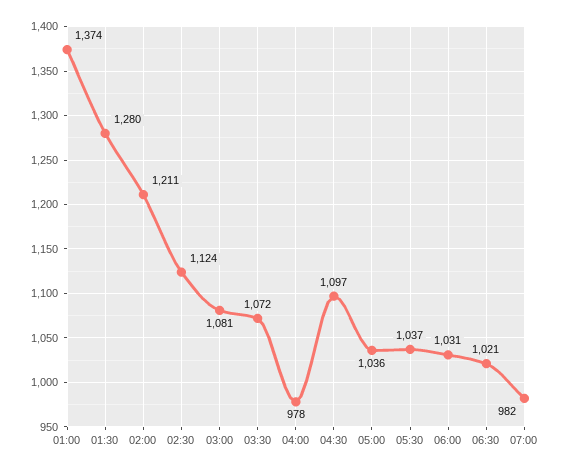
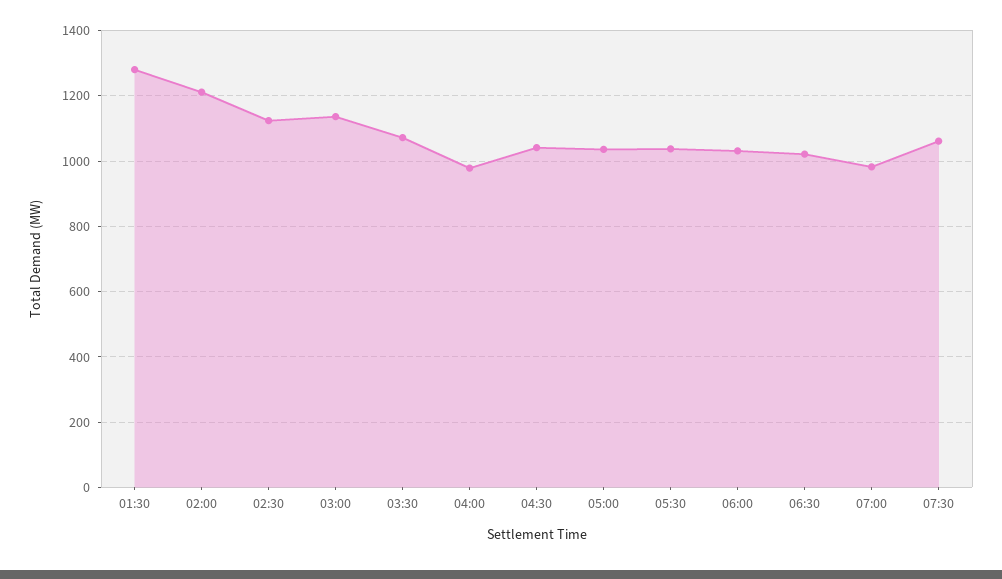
01:00: 1374 -> none
03:00: 1081 -> 1140
04:30: 1097 -> 1040
07:30: none -> 1060

